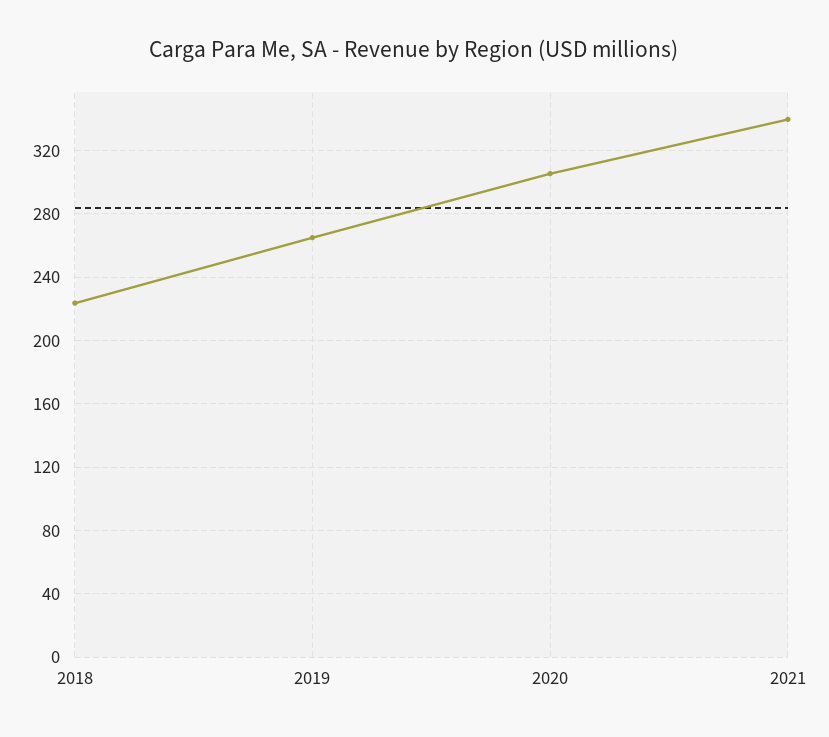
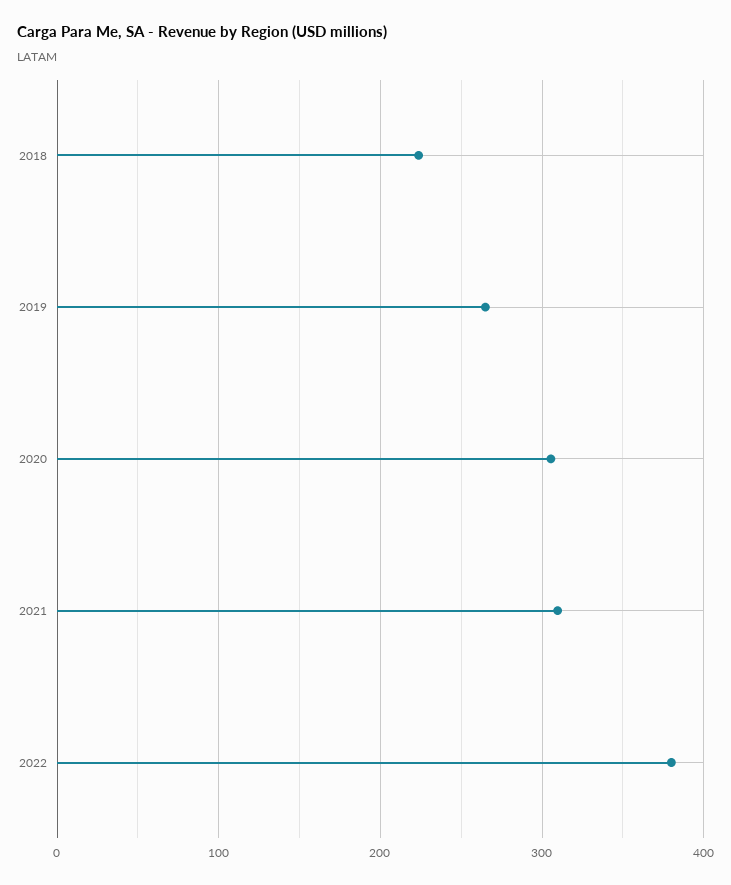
2021: 340 -> 310
2022: none -> 380

